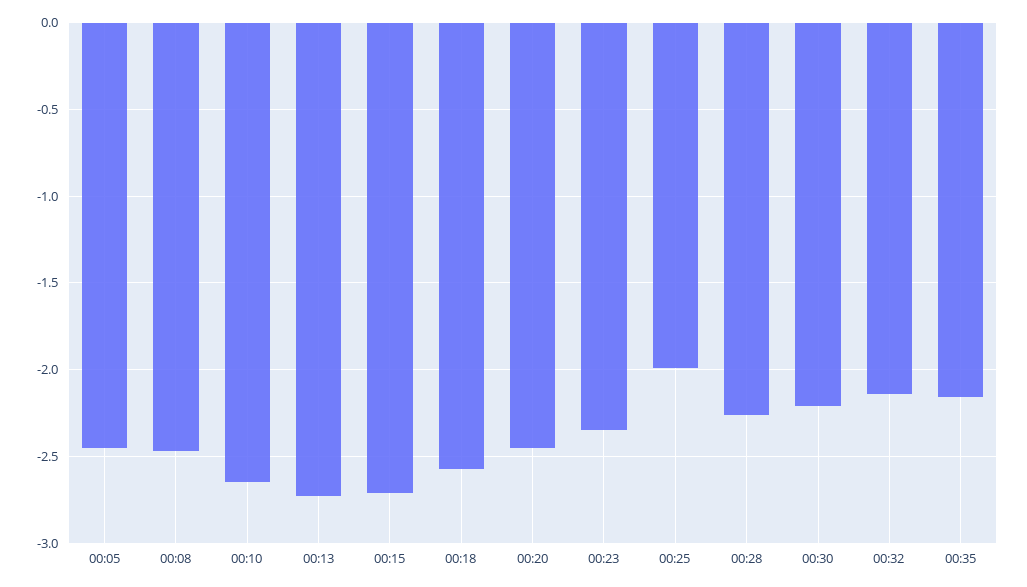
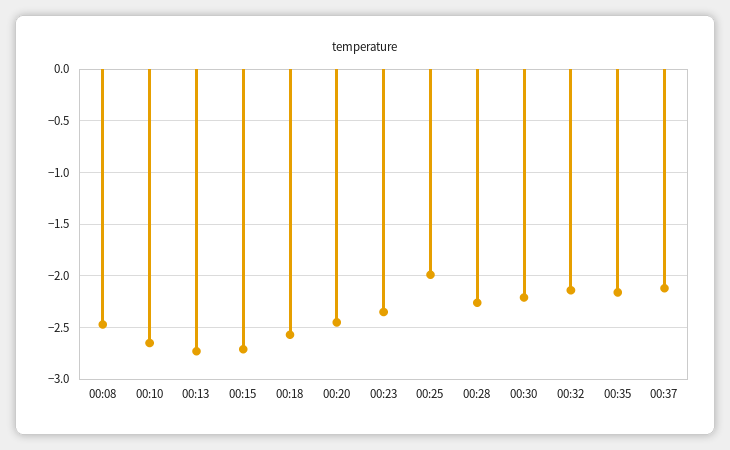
00:05: -2.45 -> none
00:37: none -> -2.1

